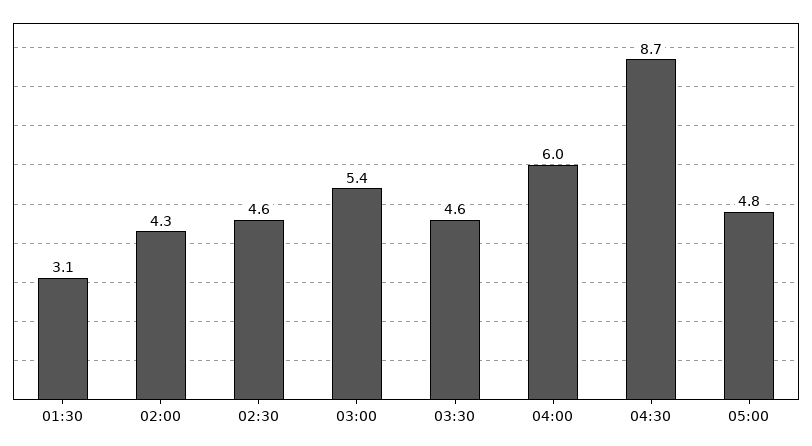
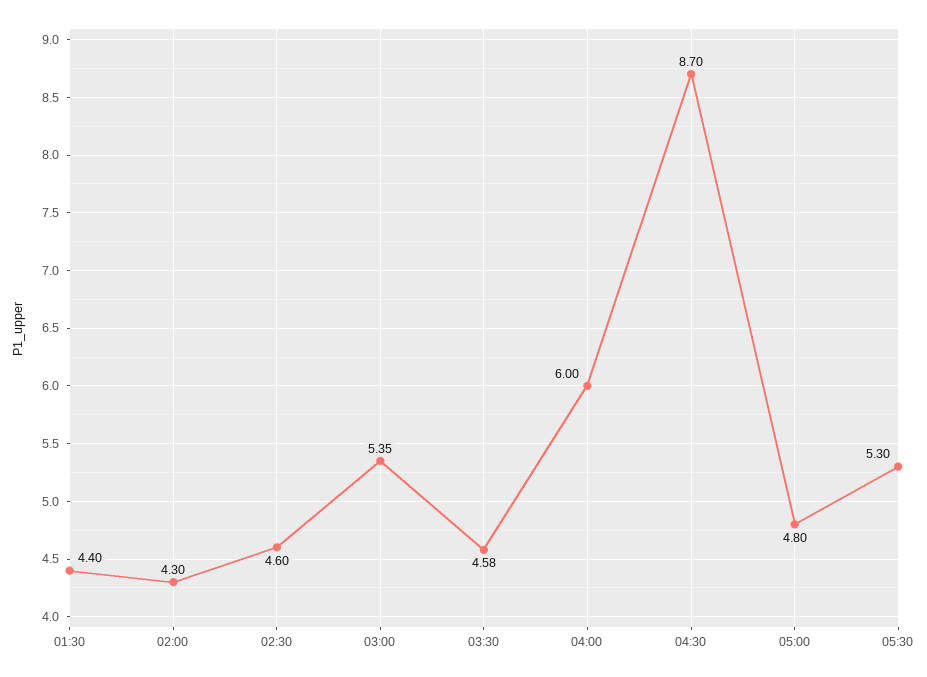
01:30: 3.1 -> 4.4
05:30: none -> 5.3

